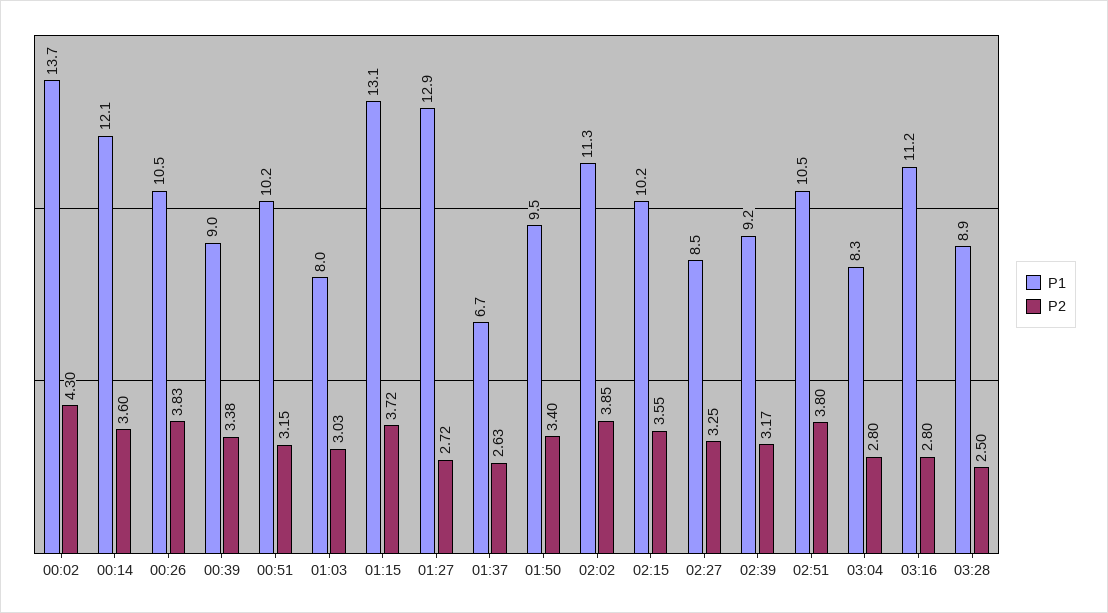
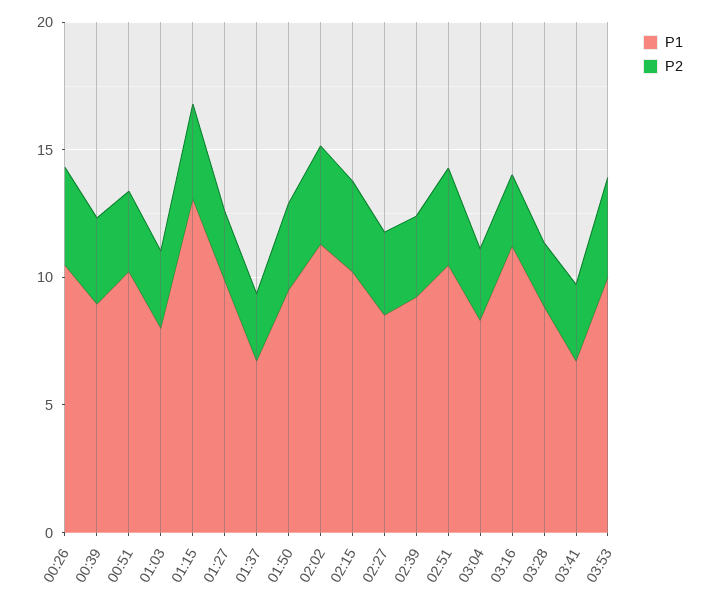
P1, 00:02: 13.7 -> none
P2, 00:02: 4.3 -> none
P1, 00:14: 12.1 -> none
P2, 00:14: 3.6 -> none
P1, 01:27: 12.9 -> 10
P1, 03:41: none -> 7
P2, 03:41: none -> 3
P1, 03:53: none -> 10
P2, 03:53: none -> 4

